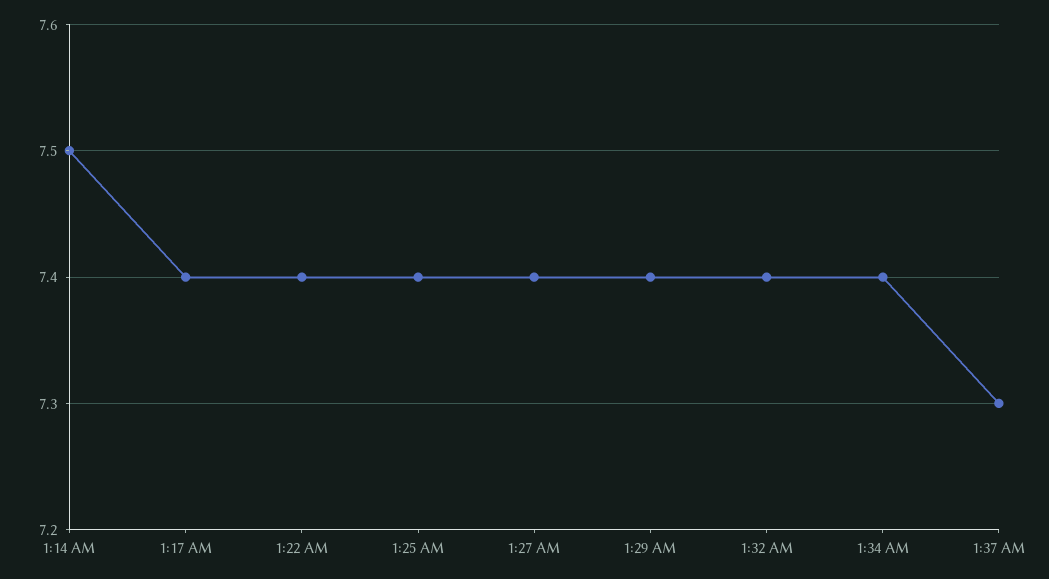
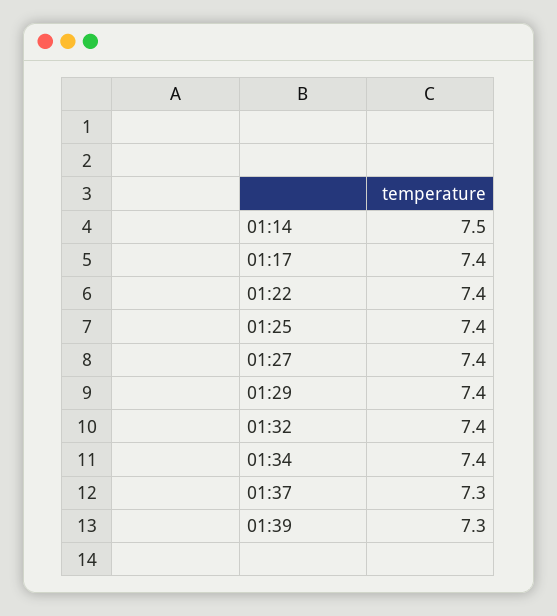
01:39: none -> 7.3

